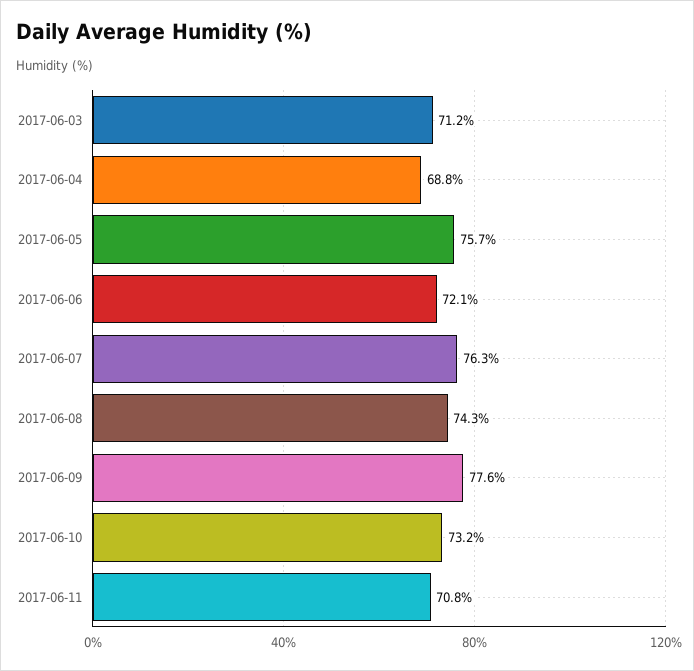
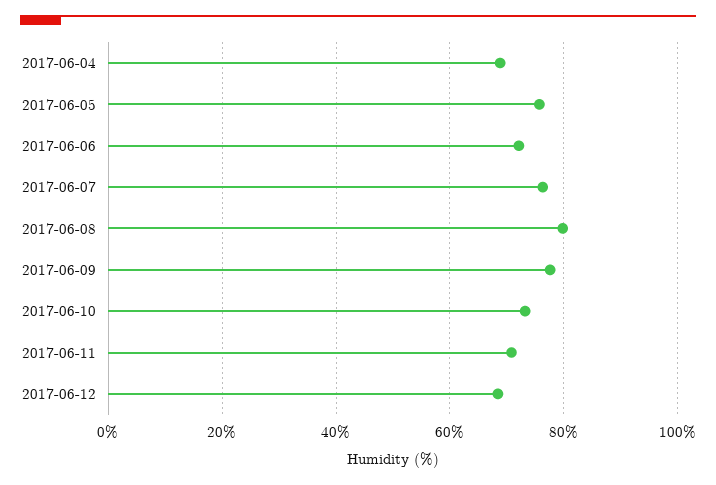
2017-06-03: 71.2 -> none
2017-06-08: 74.3 -> 80
2017-06-12: none -> 68

